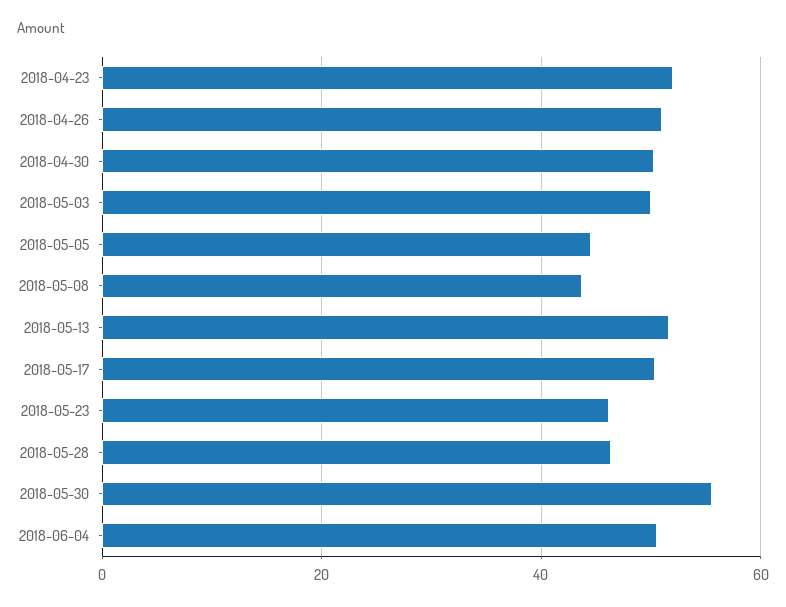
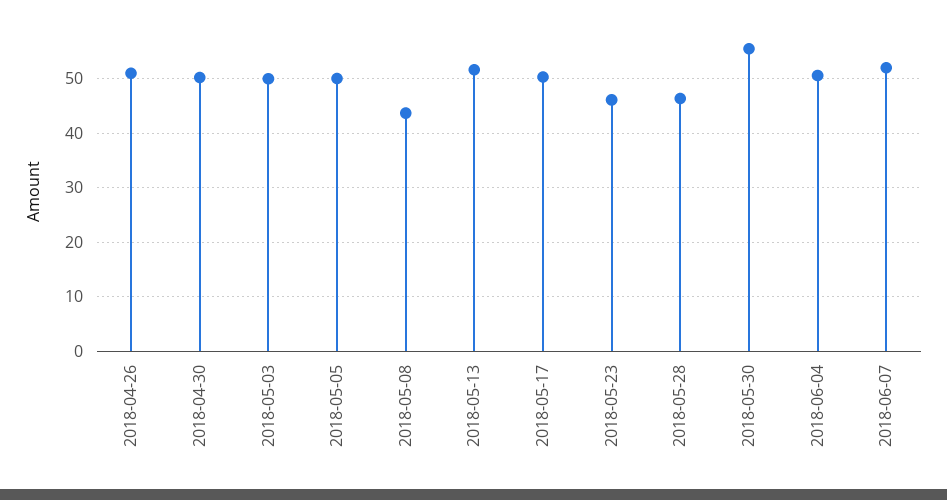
2018-04-23: 52 -> none
2018-05-05: 44 -> 50
2018-06-07: none -> 52

